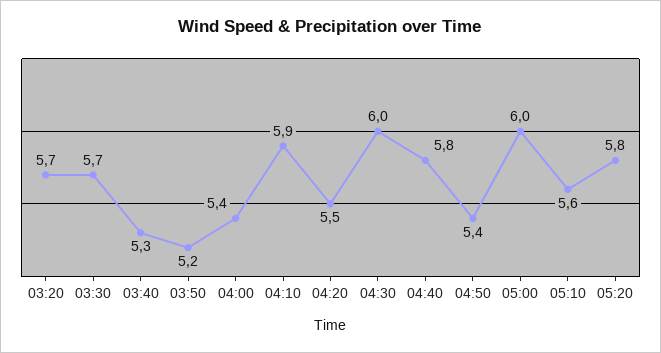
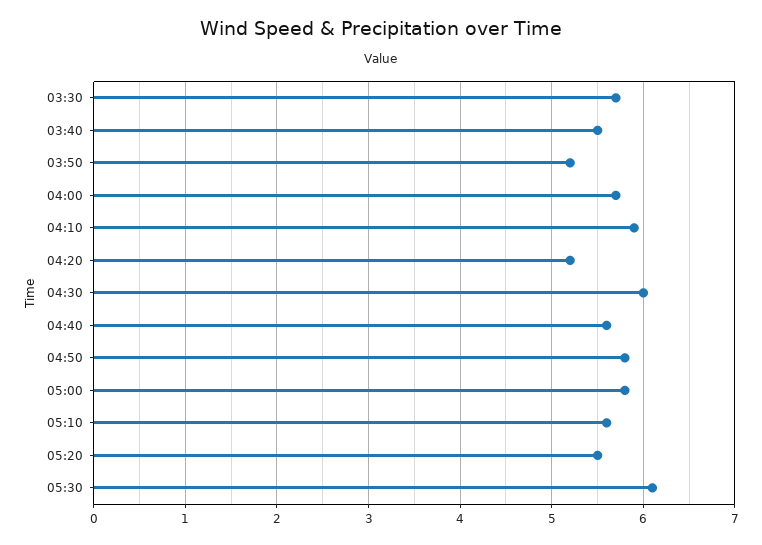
03:20: 5.7 -> none
03:40: 5.3 -> 5.5
04:00: 5.4 -> 5.7
04:20: 5.5 -> 5.2
04:40: 5.8 -> 5.6
04:50: 5.4 -> 5.8
05:00: 6 -> 5.8
05:20: 5.8 -> 5.5
05:30: none -> 6.1

